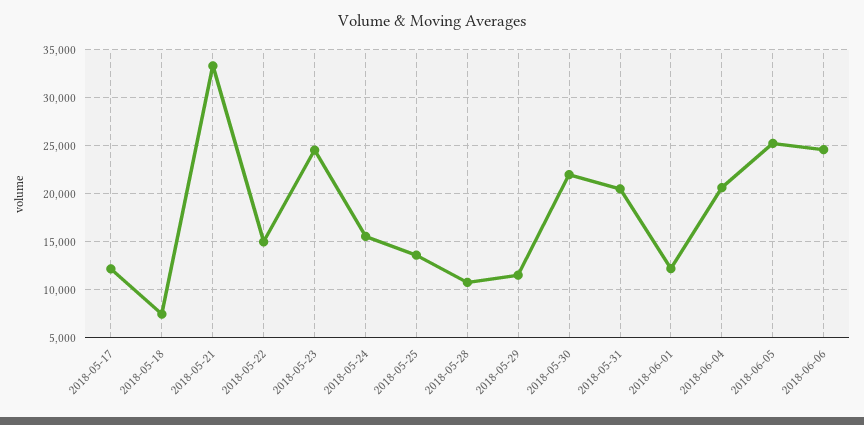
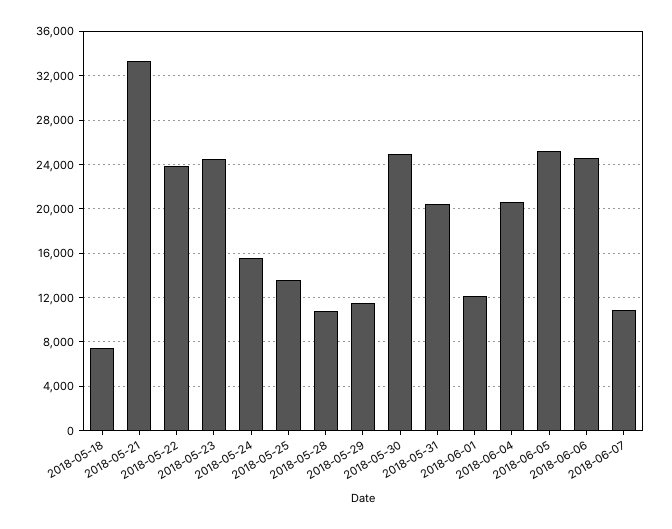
2018-05-17: 12000 -> none
2018-05-22: 15000 -> 24000
2018-05-30: 22000 -> 25000
2018-06-07: none -> 11000

